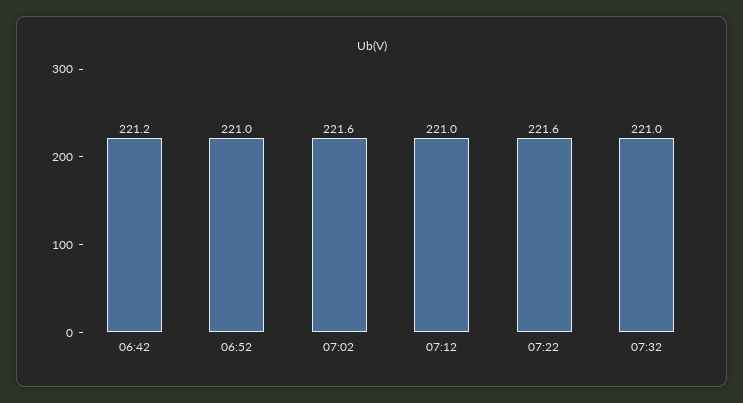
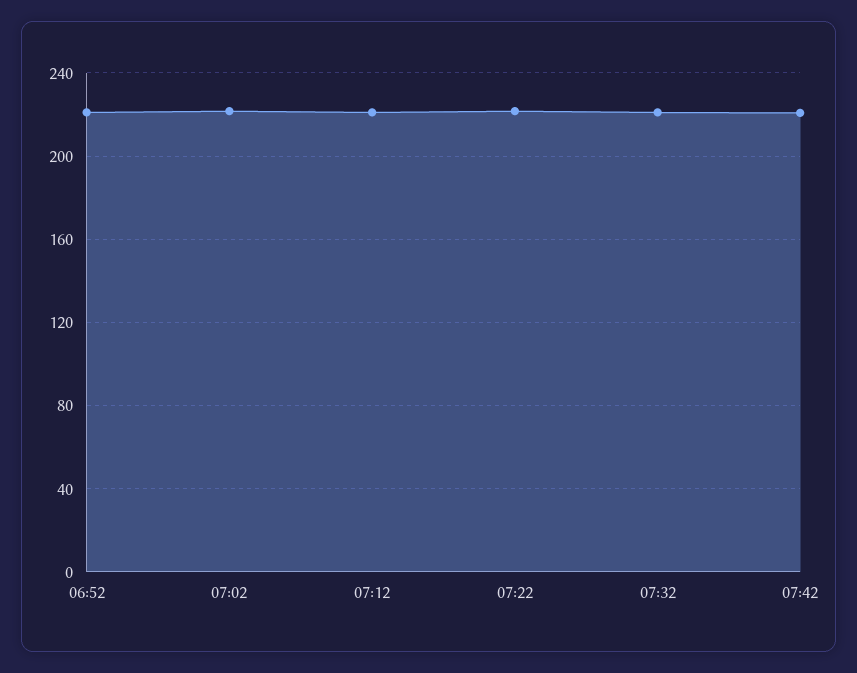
06:42: 221.2 -> none
07:42: none -> 220

